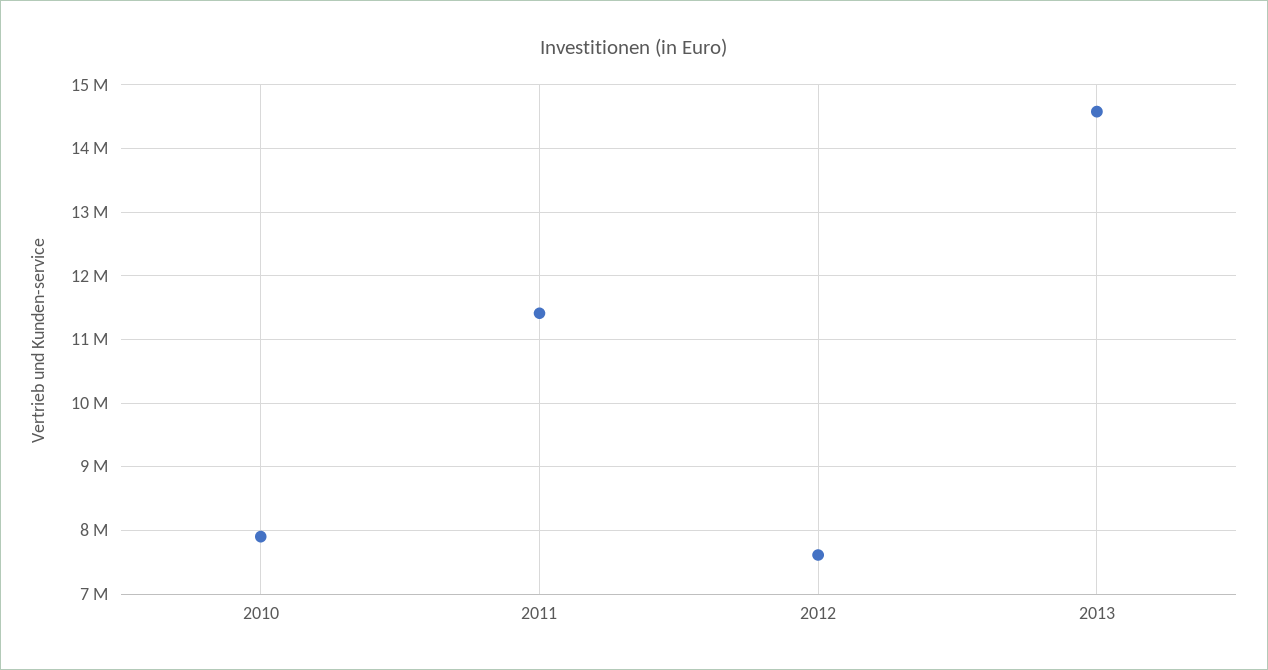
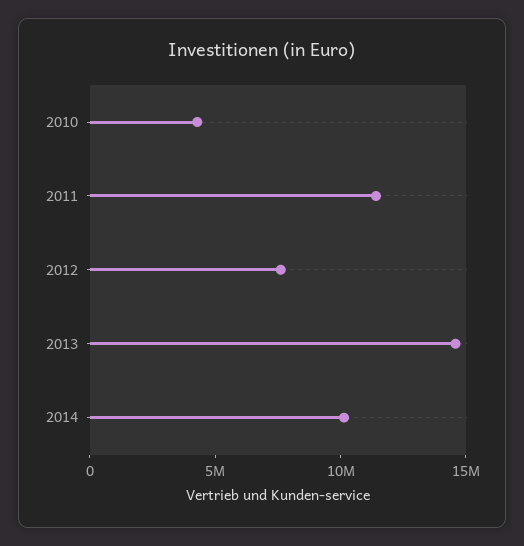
2010: 7900000 -> 4000000
2014: none -> 10000000

